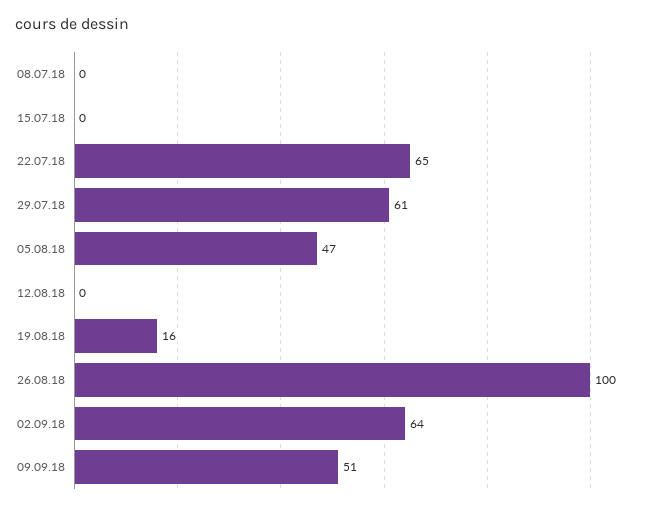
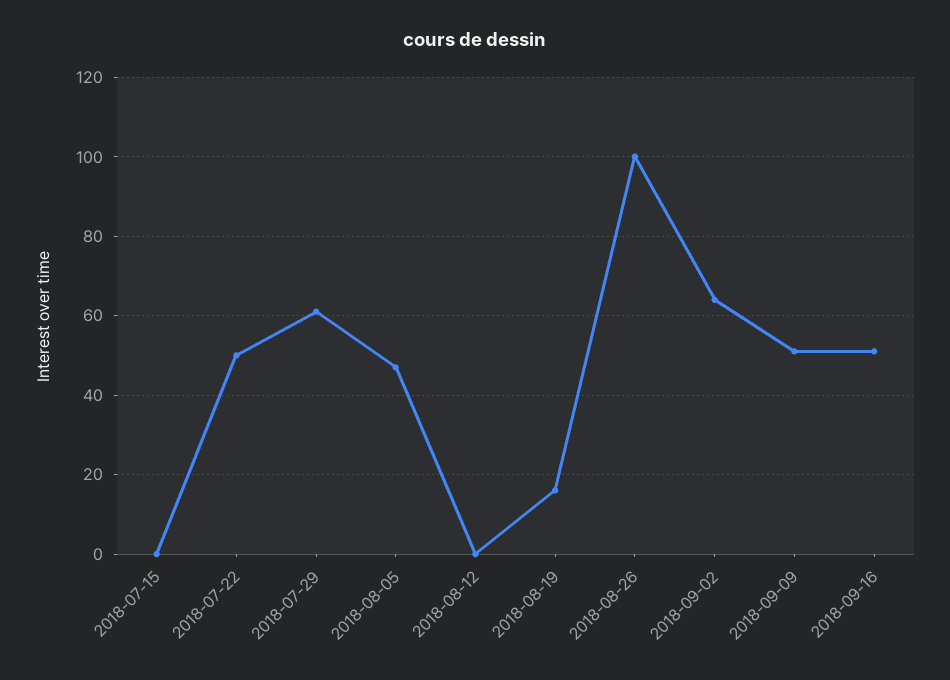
08.07.18: 0 -> none
22.07.18: 65 -> 50
2018-09-16: none -> 50

